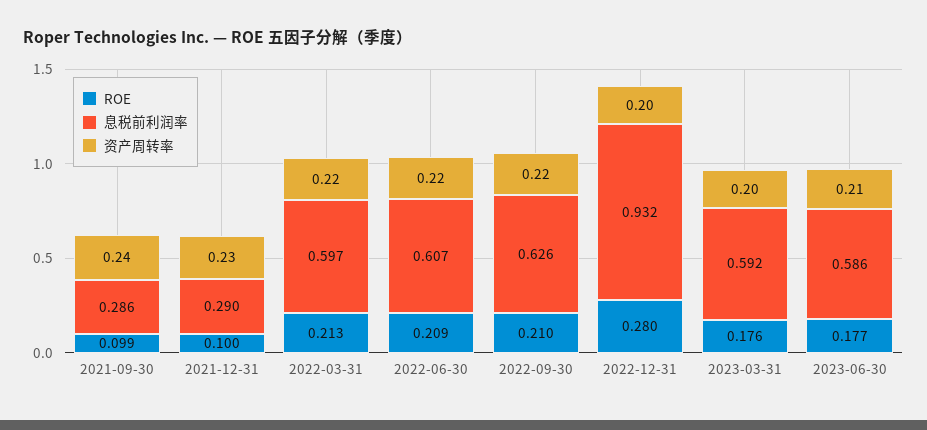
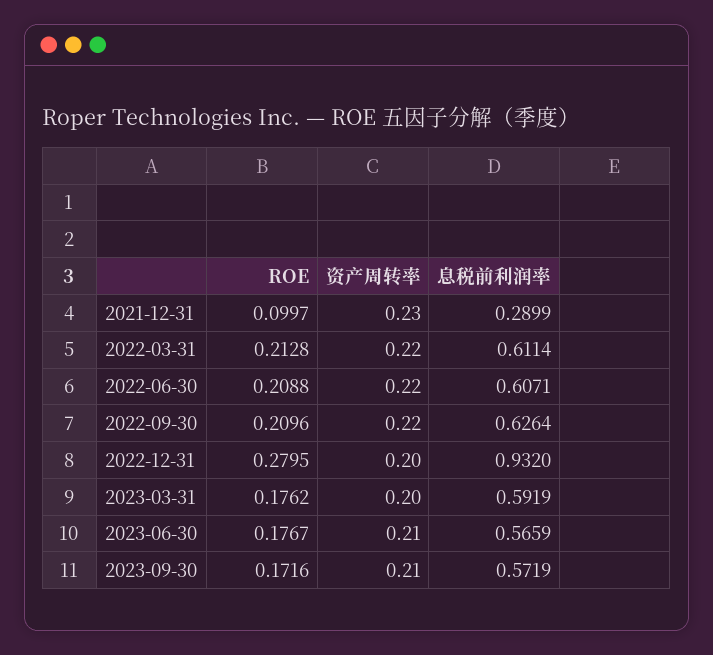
ROE, 2021-09-30: 0.099 -> none
息税前利润率, 2021-09-30: 0.286 -> none
资产周转率, 2021-09-30: 0.24 -> none
息税前利润率, 2022-03-31: 0.597 -> 0.6114
息税前利润率, 2023-06-30: 0.586 -> 0.5659
ROE, 2023-09-30: none -> 0.1716
资产周转率, 2023-09-30: none -> 0.21
息税前利润率, 2023-09-30: none -> 0.5719

